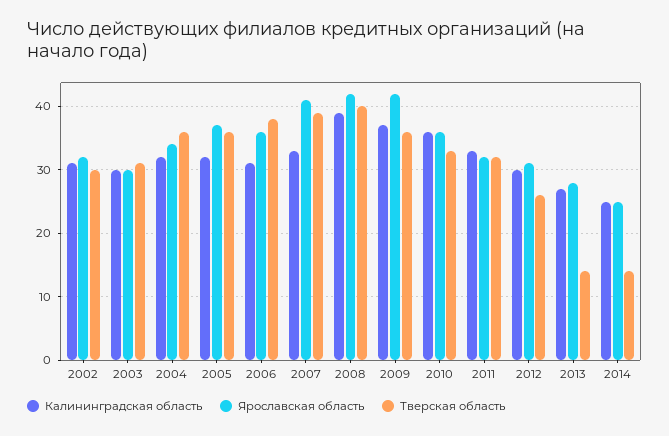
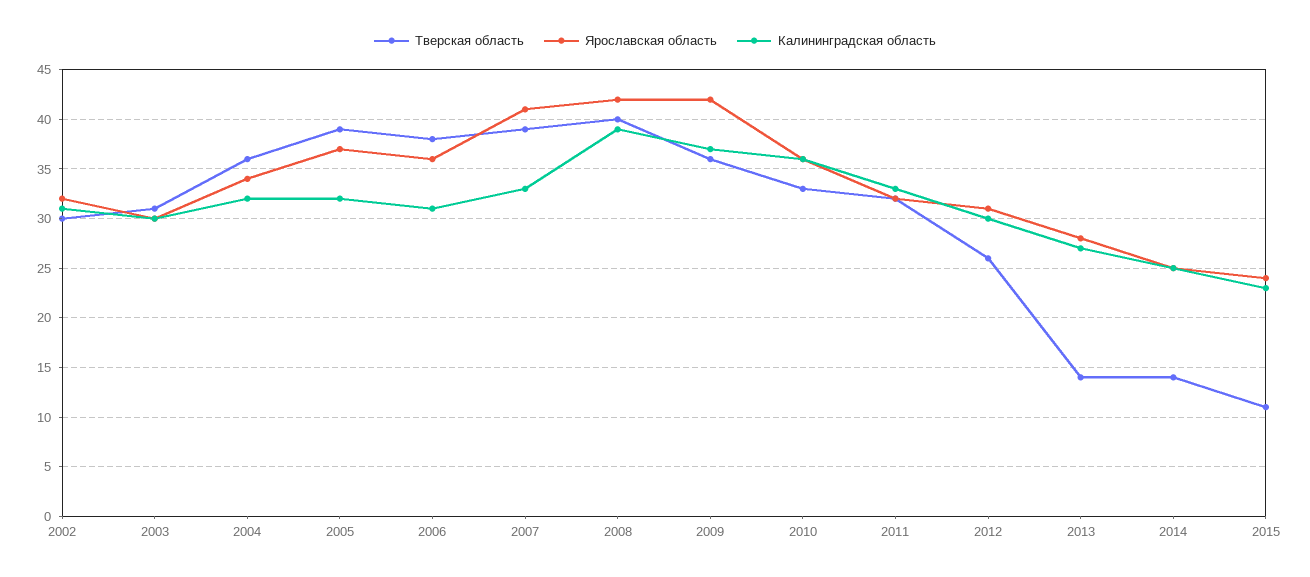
Тверская область, 2005: 36 -> 39
Тверская область, 2015: none -> 11
Ярославская область, 2015: none -> 24
Калинингpадская область, 2015: none -> 23

